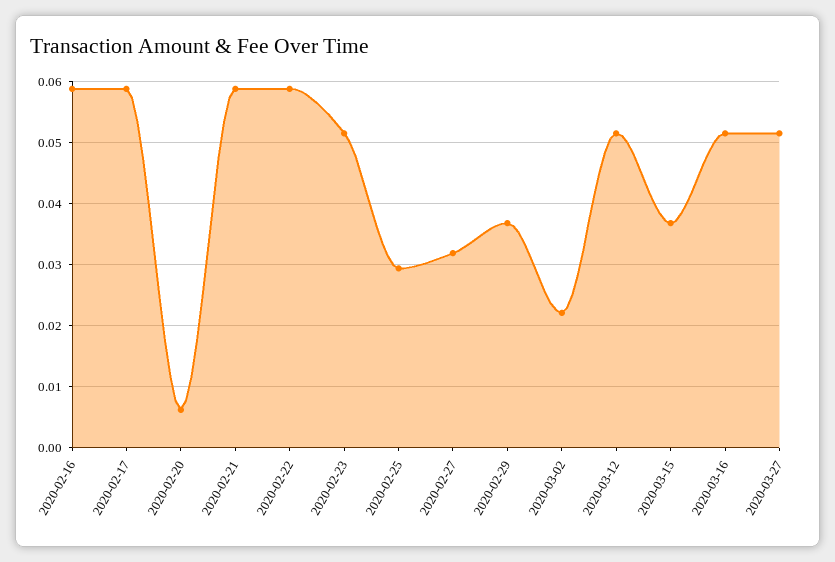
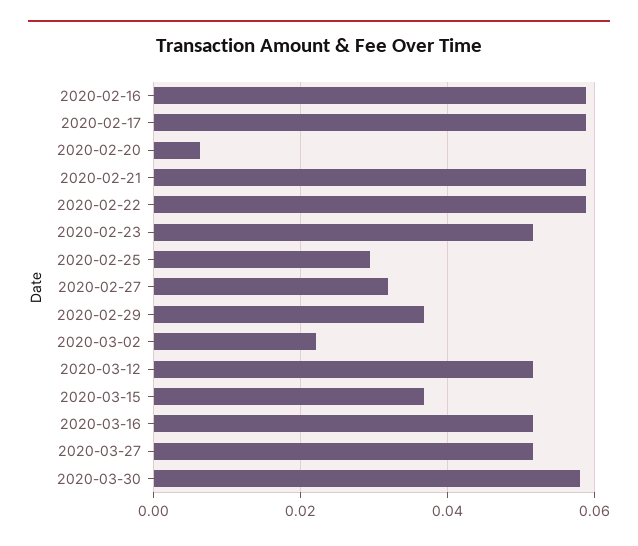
2020-03-30: none -> 0.058

